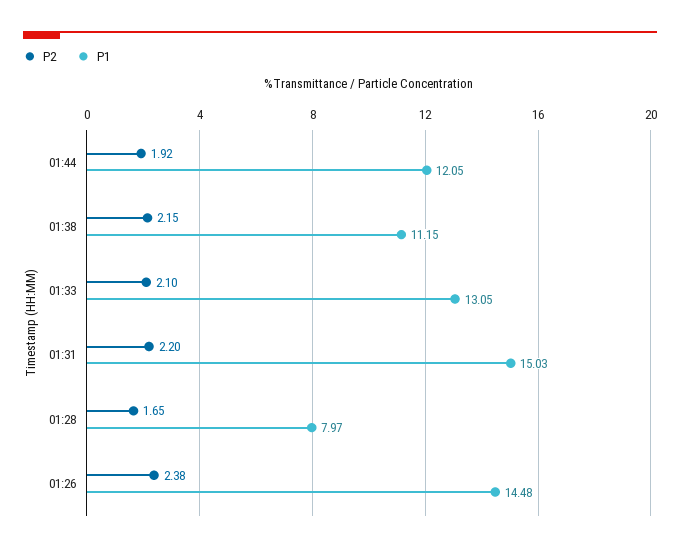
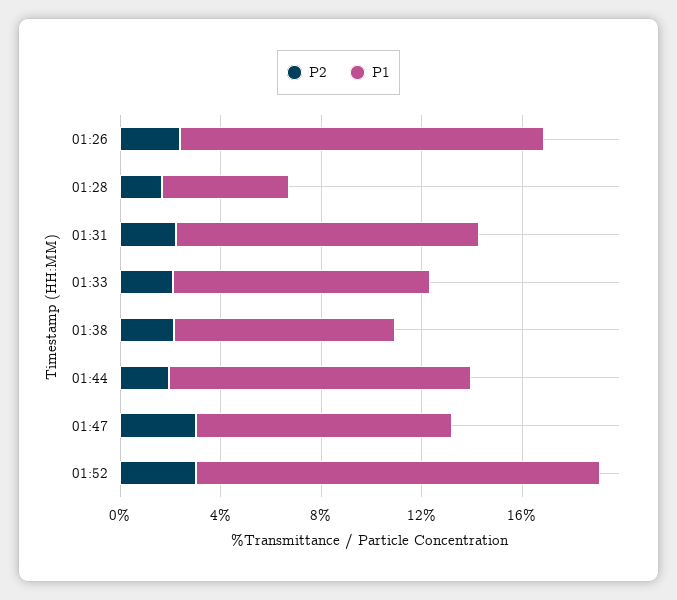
P1, 01:38: 11.15 -> 9
P1, 01:33: 13.05 -> 10
P1, 01:31: 15.03 -> 12
P1, 01:28: 7.97 -> 5
P2, 01:47: none -> 3
P1, 01:47: none -> 10
P2, 01:52: none -> 3
P1, 01:52: none -> 16

